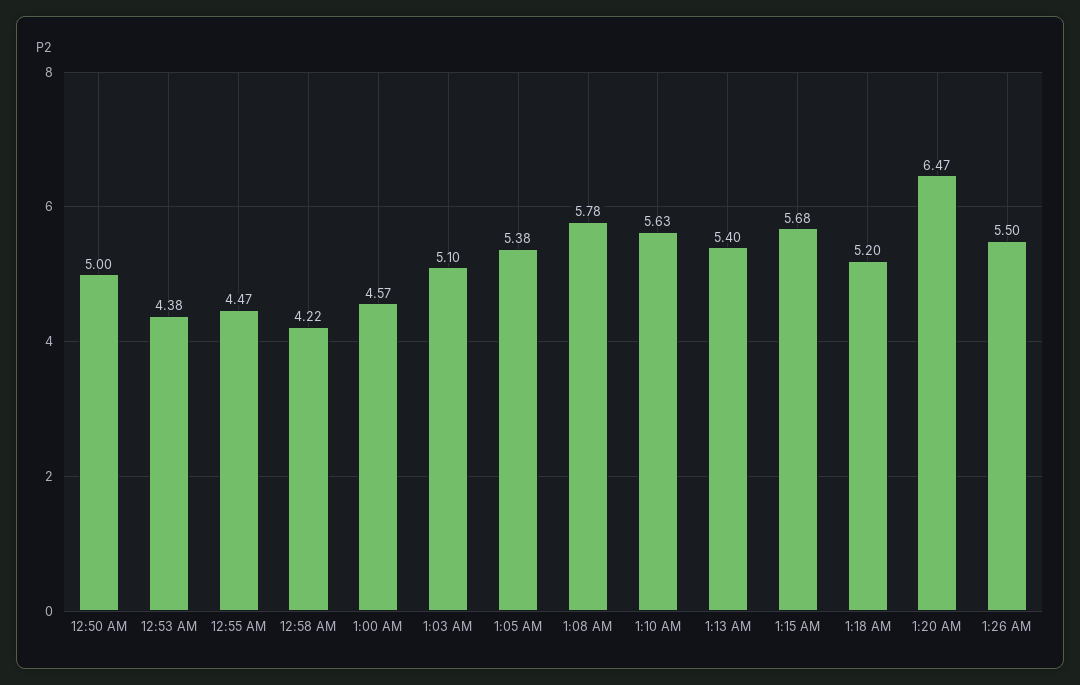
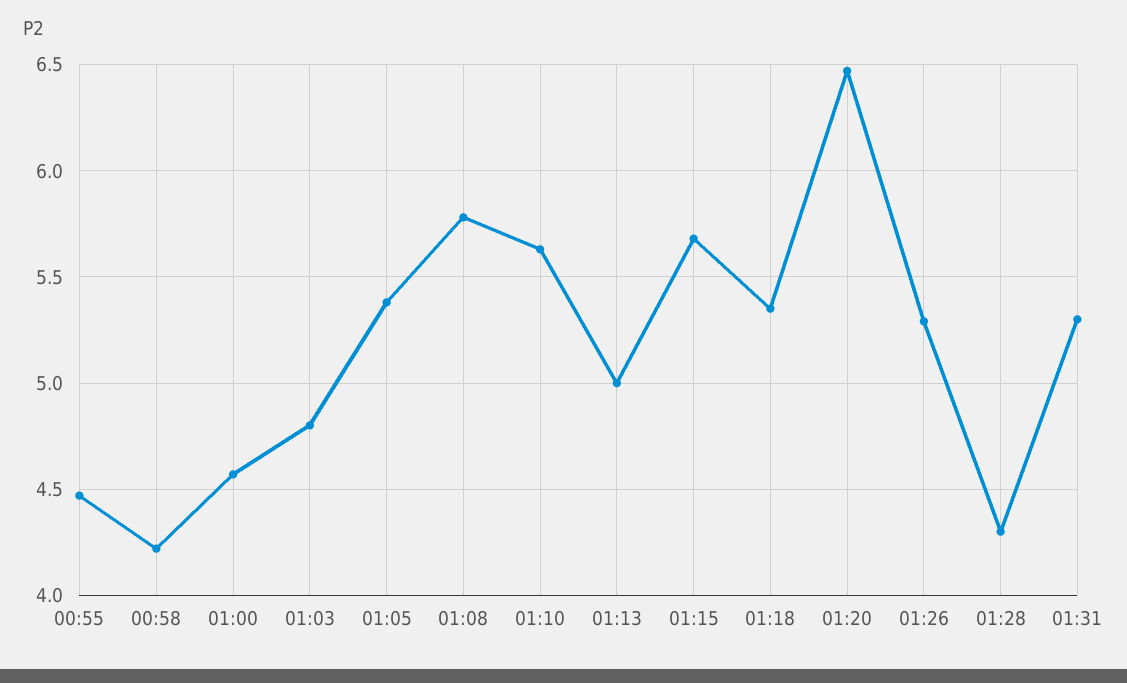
12:50 AM: 5 -> none
12:53 AM: 4.38 -> none
1:03 AM: 5.1 -> 4.8
1:13 AM: 5.4 -> 5
1:18 AM: 5.2 -> 5.35
1:26 AM: 5.5 -> 5.3
01:28: none -> 4.3
01:31: none -> 5.3

